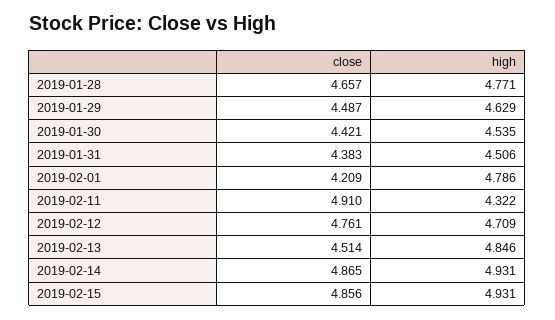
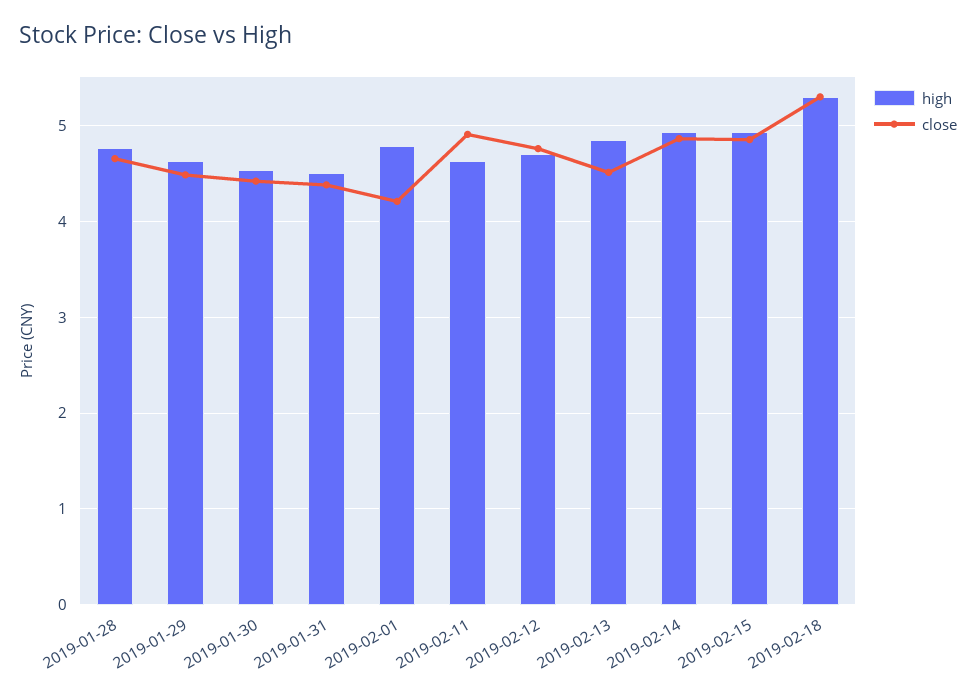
high, 2019-02-11: 4.322 -> 4.6
high, 2019-02-18: none -> 5.3
close, 2019-02-18: none -> 5.3

